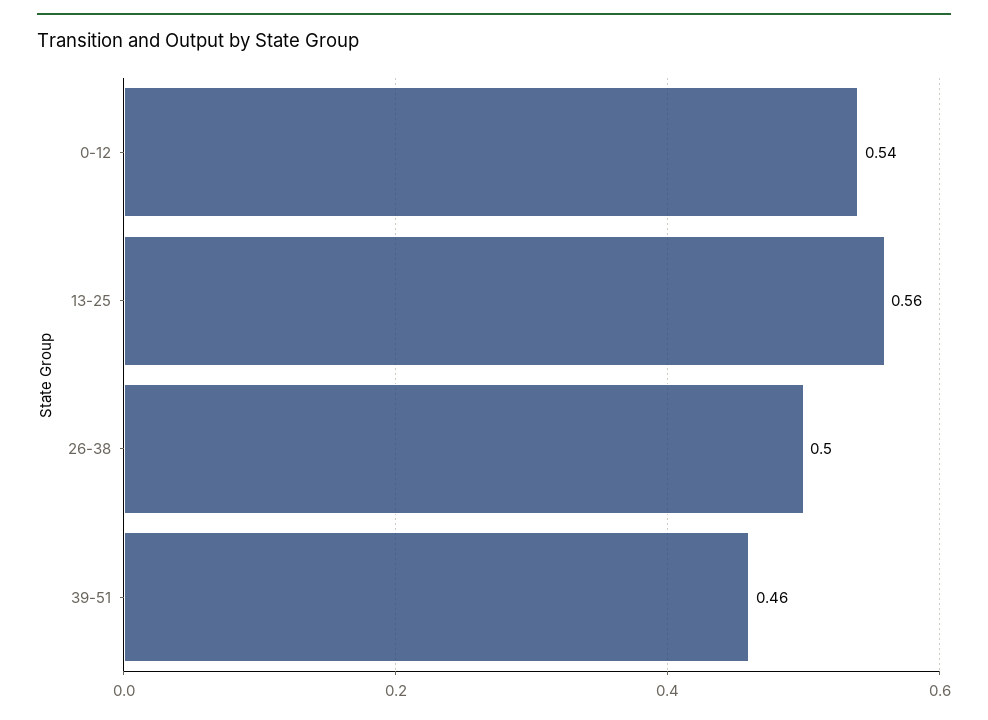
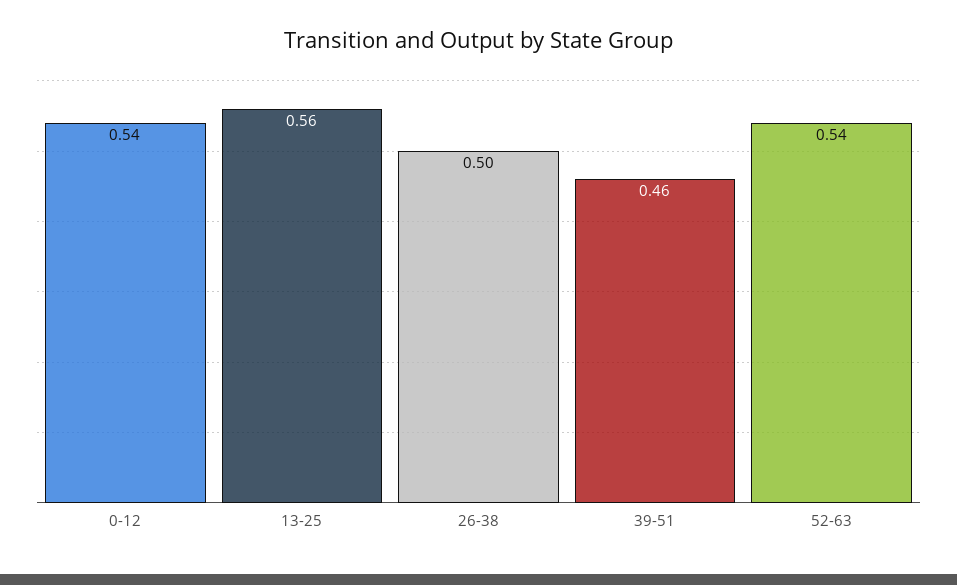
52-63: none -> 0.54

